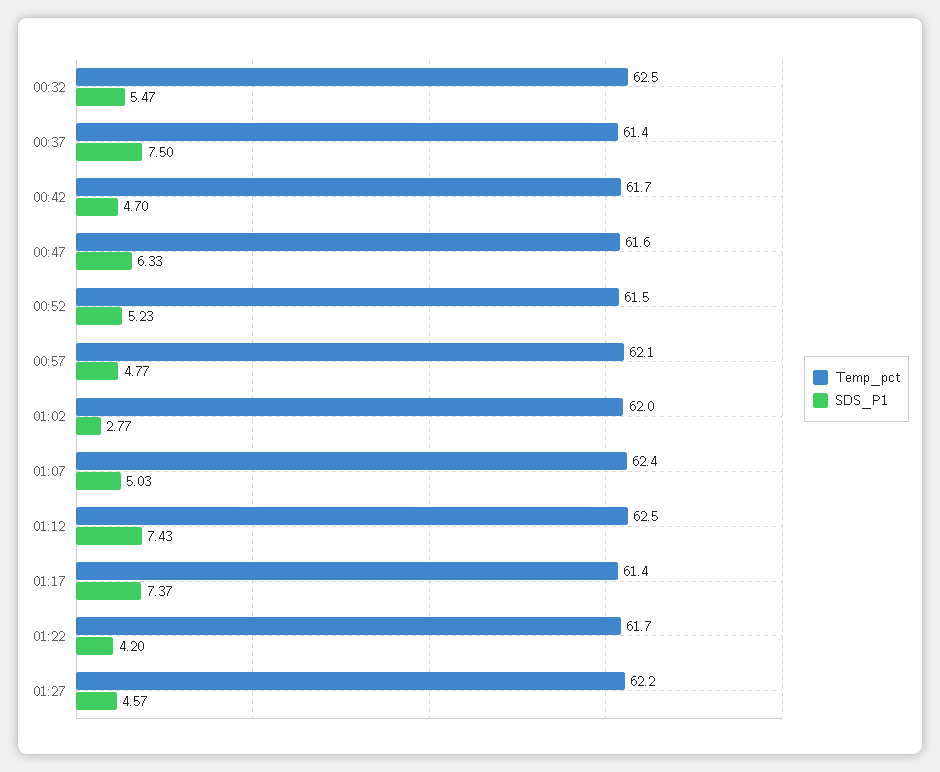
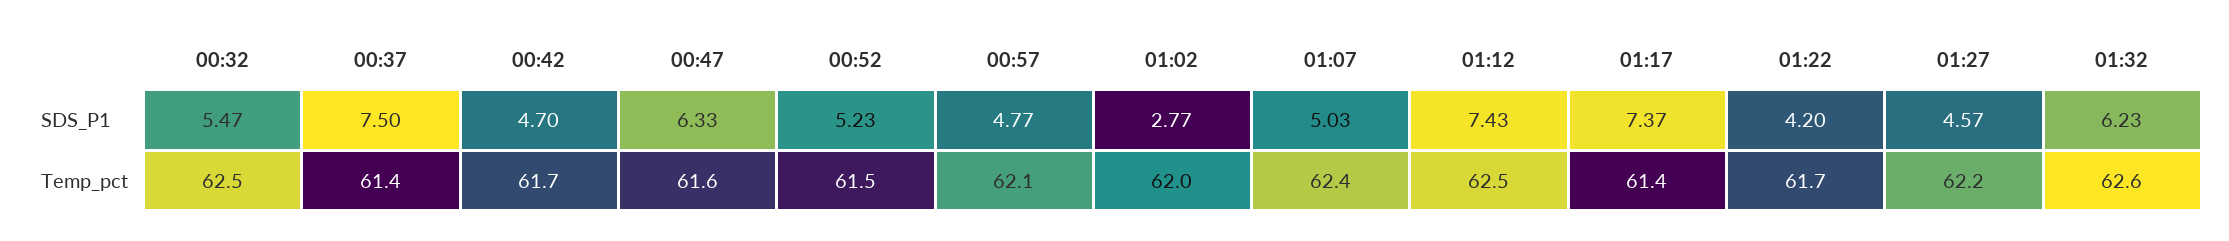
SDS_P1, 01:32: none -> 6.23
Temp_pct, 01:32: none -> 62.6

